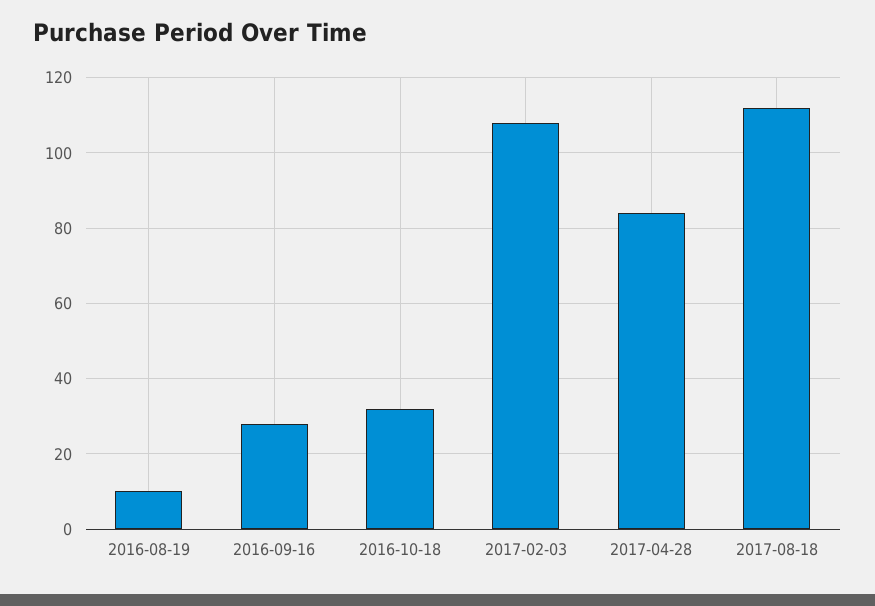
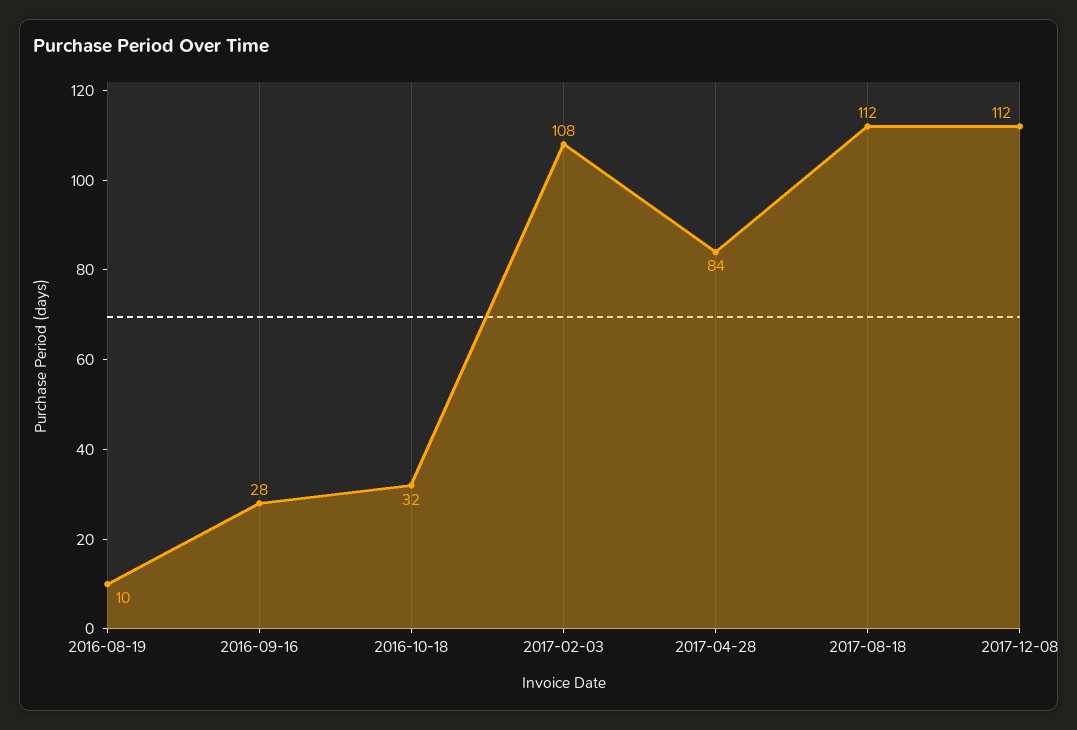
2017-12-08: none -> 112

